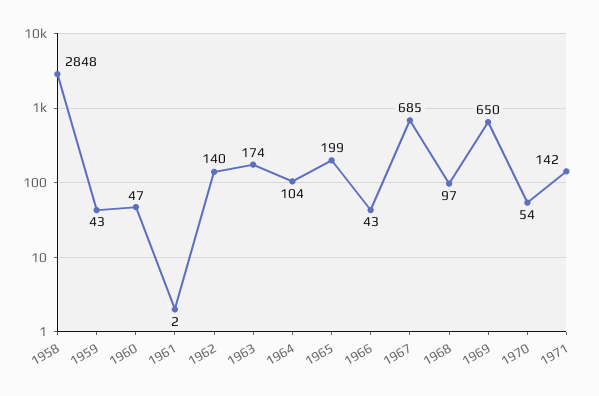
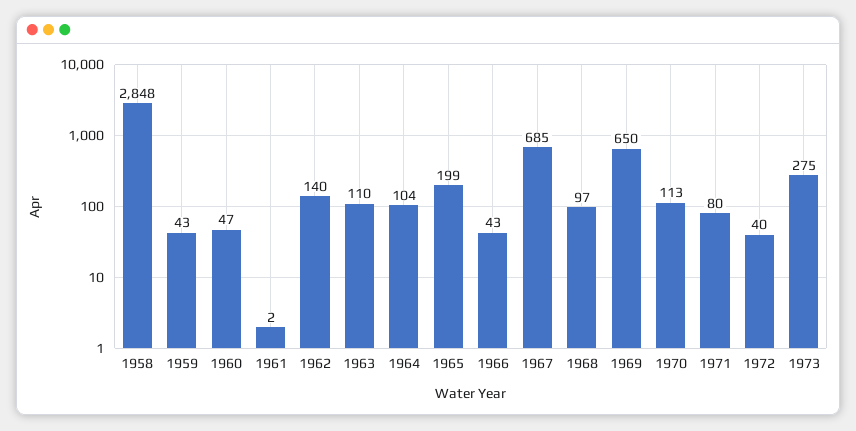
1963: 174 -> 110
1970: 54 -> 113
1971: 142 -> 80
1972: none -> 40
1973: none -> 275

